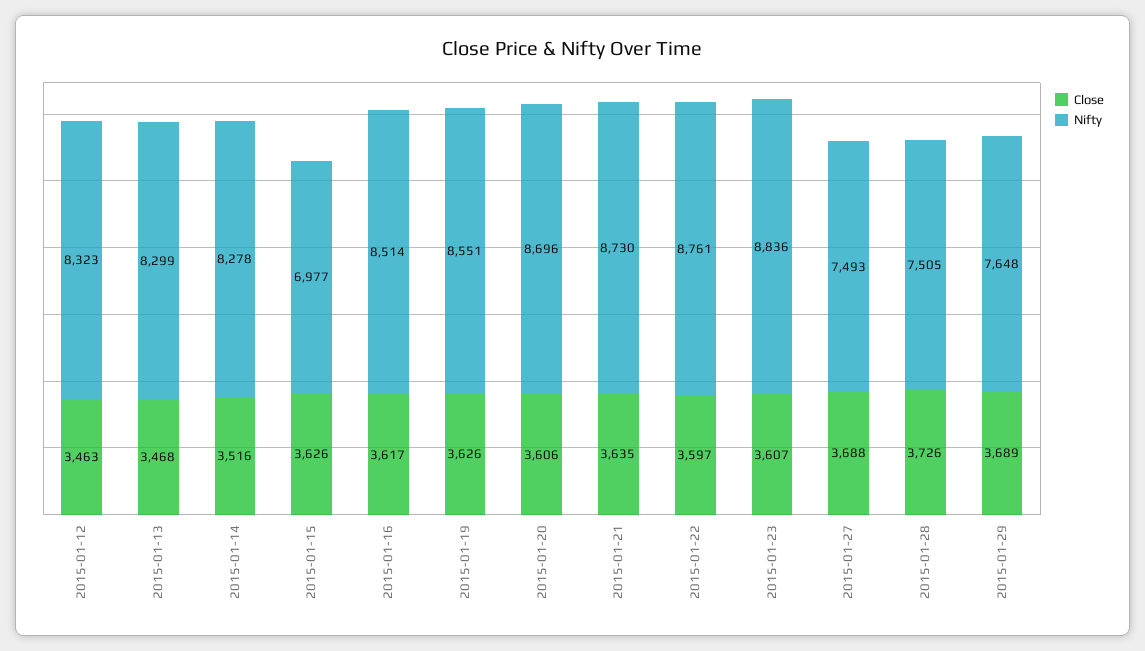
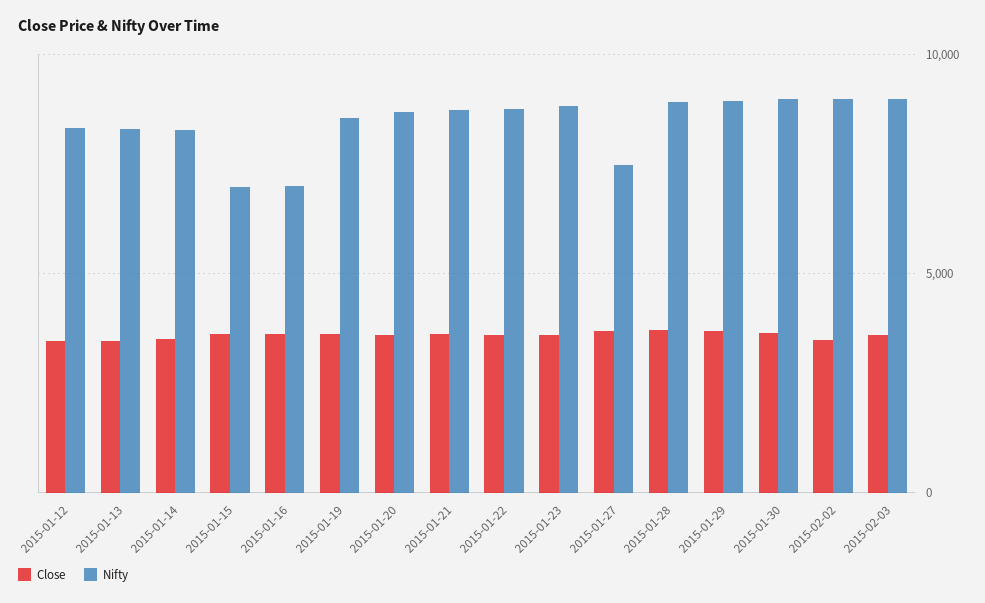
Nifty, 2015-01-16: 8514 -> 7000
Nifty, 2015-01-28: 7505 -> 9000
Nifty, 2015-01-29: 7648 -> 9000
Close, 2015-01-30: none -> 3500
Nifty, 2015-01-30: none -> 9000
Close, 2015-02-02: none -> 3500
Nifty, 2015-02-02: none -> 9000
Close, 2015-02-03: none -> 3500
Nifty, 2015-02-03: none -> 9000

